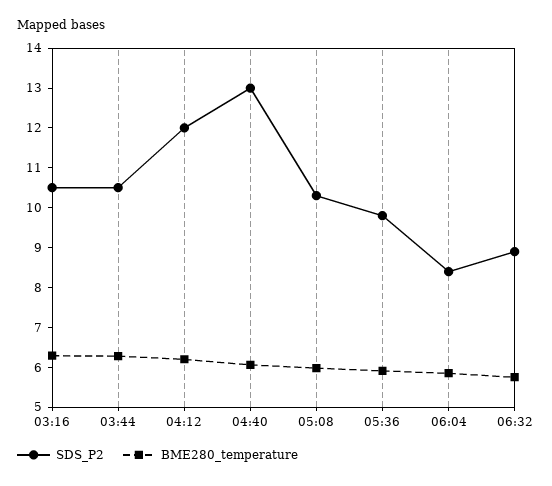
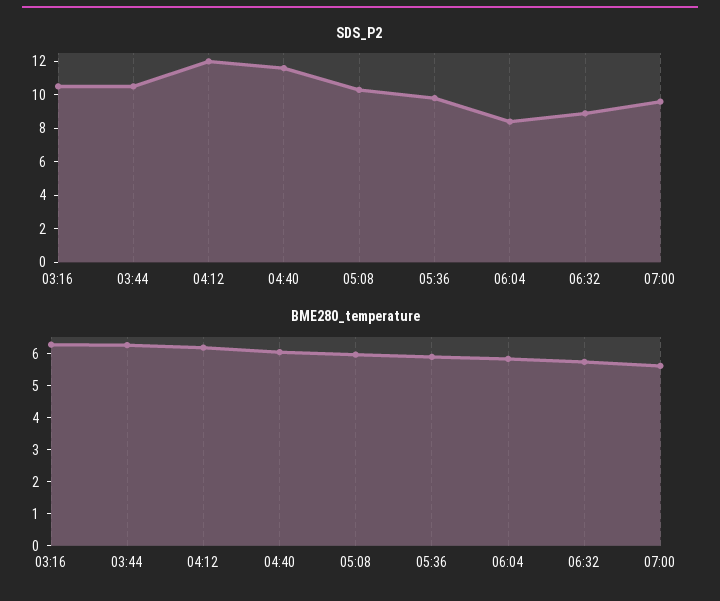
SDS_P2, 04:40: 13 -> 11.5
SDS_P2, 07:00: none -> 9.5
BME280_temperature, 07:00: none -> 5.5

